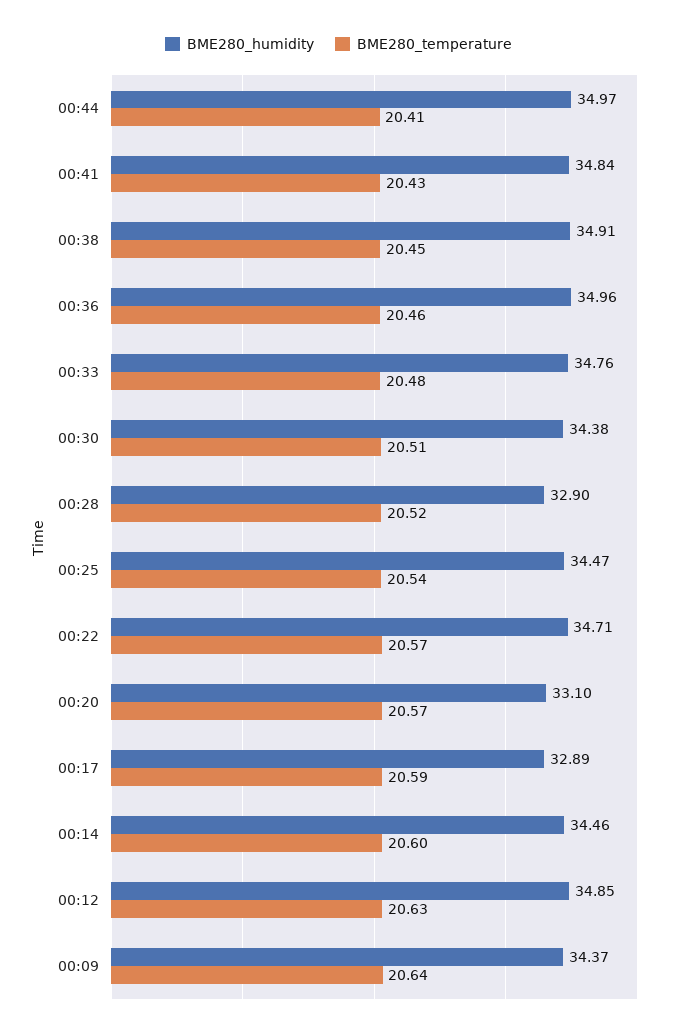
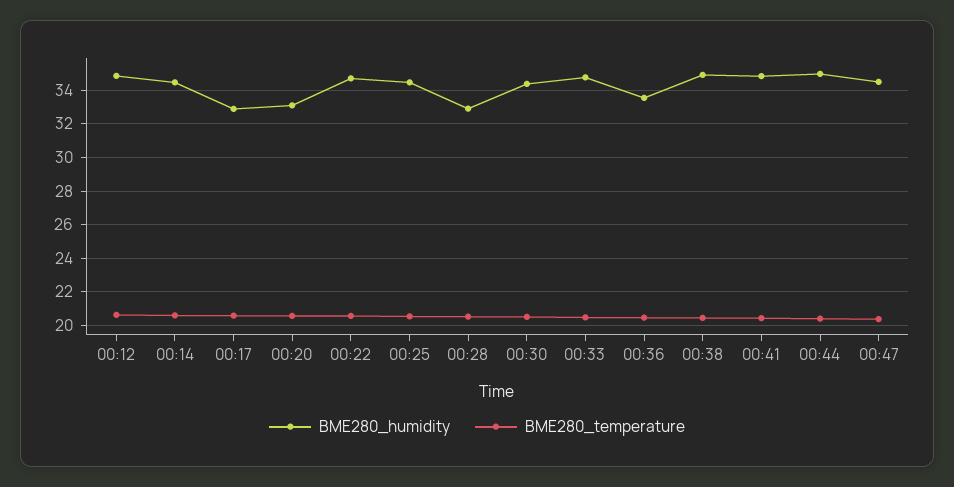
BME280_humidity, 00:36: 34.96 -> 33.5
BME280_humidity, 00:09: 34.37 -> none
BME280_temperature, 00:09: 20.64 -> none
BME280_humidity, 00:47: none -> 34.5
BME280_temperature, 00:47: none -> 20.5

